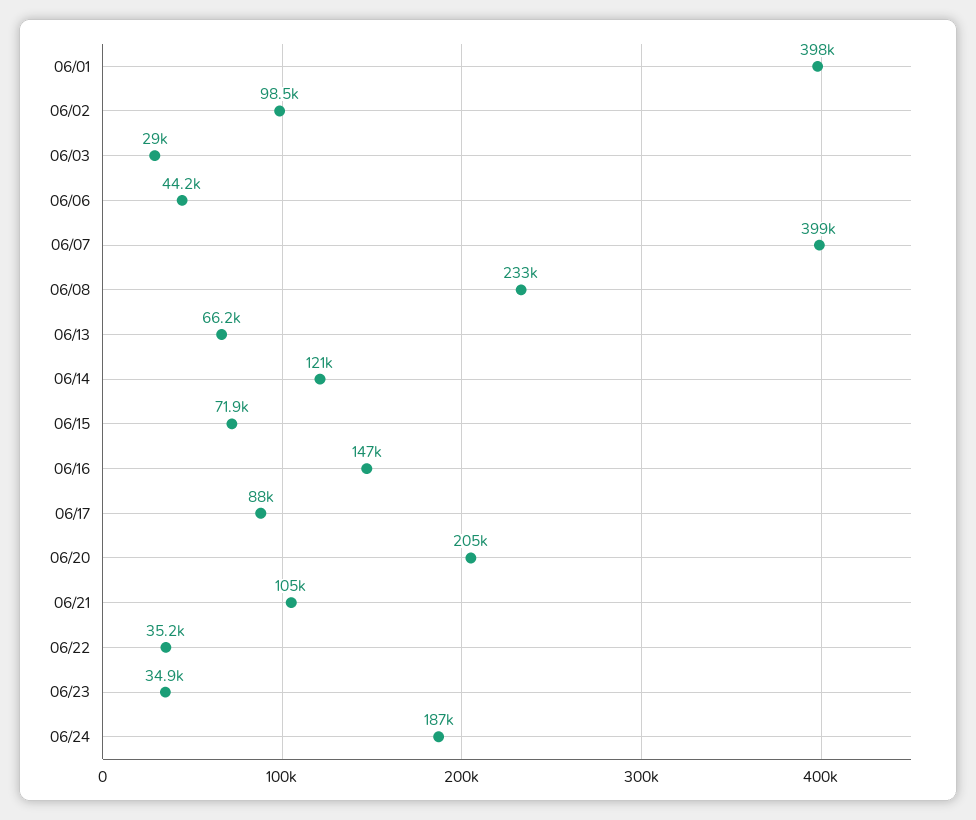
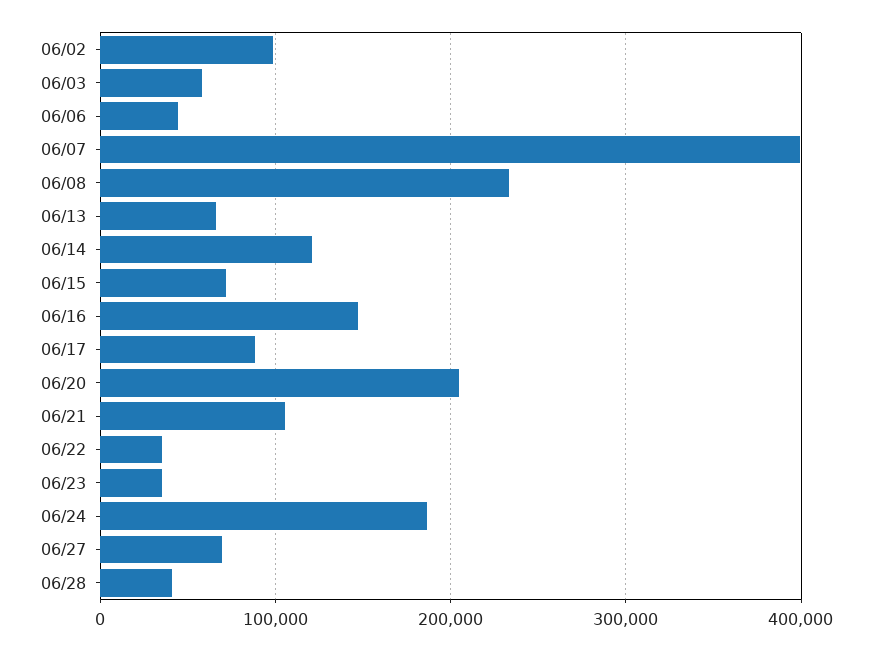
06/01: 398000 -> none
06/03: 29000 -> 60000
06/27: none -> 70000
06/28: none -> 40000

